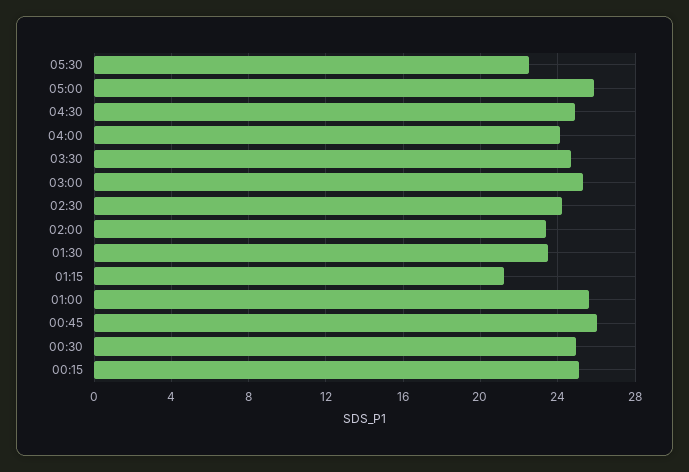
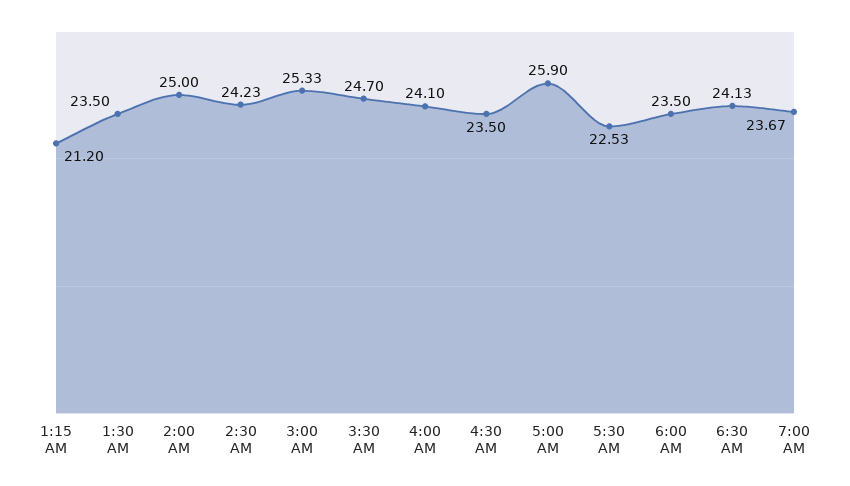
04:30: 25 -> 23.5
02:00: 23.5 -> 25
01:00: 25.5 -> none
00:45: 26 -> none
00:30: 25 -> none
00:15: 25 -> none
6:00 AM: none -> 23.5
6:30 AM: none -> 24.13
7:00 AM: none -> 23.67

